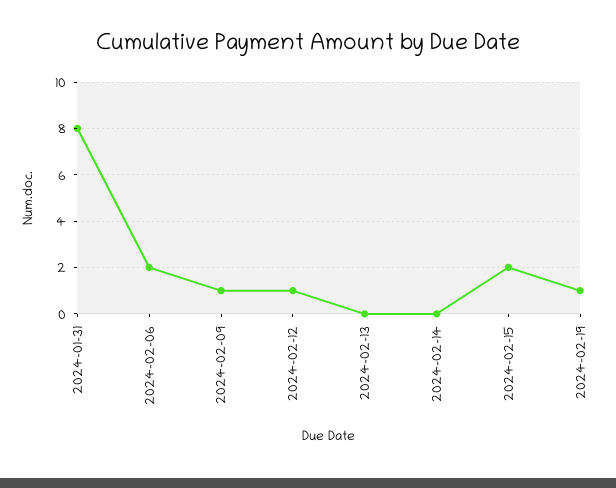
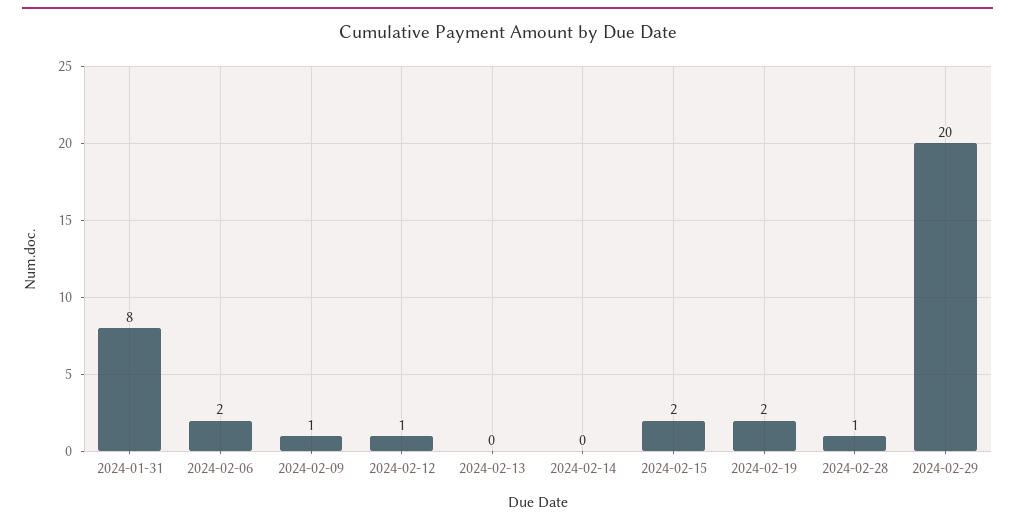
2024-02-19: 1 -> 2
2024-02-28: none -> 1
2024-02-29: none -> 20

